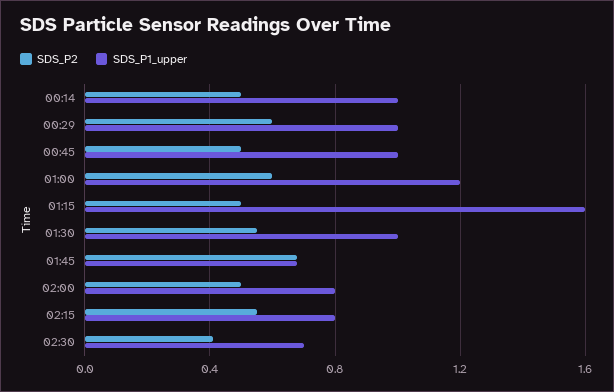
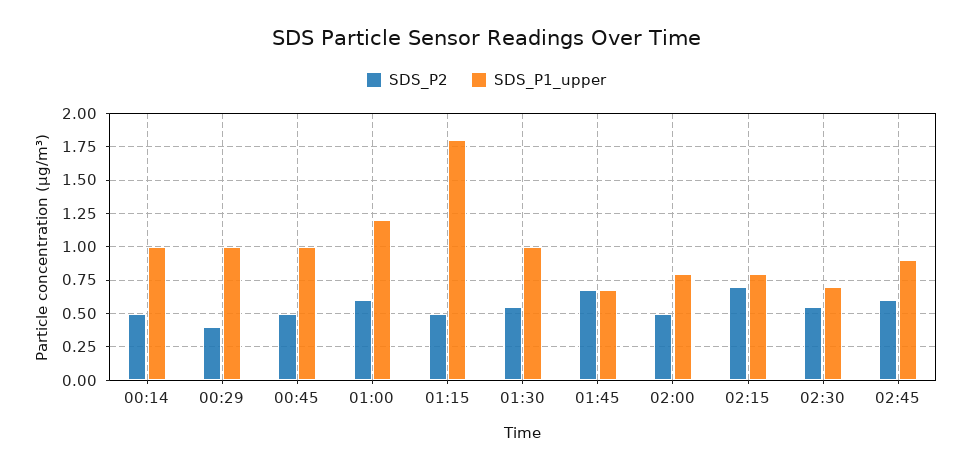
SDS_P2, 00:29: 0.6 -> 0.4
SDS_P1_upper, 01:15: 1.6 -> 1.8
SDS_P2, 02:15: 0.55 -> 0.7
SDS_P2, 02:30: 0.4 -> 0.55
SDS_P2, 02:45: none -> 0.6
SDS_P1_upper, 02:45: none -> 0.9

